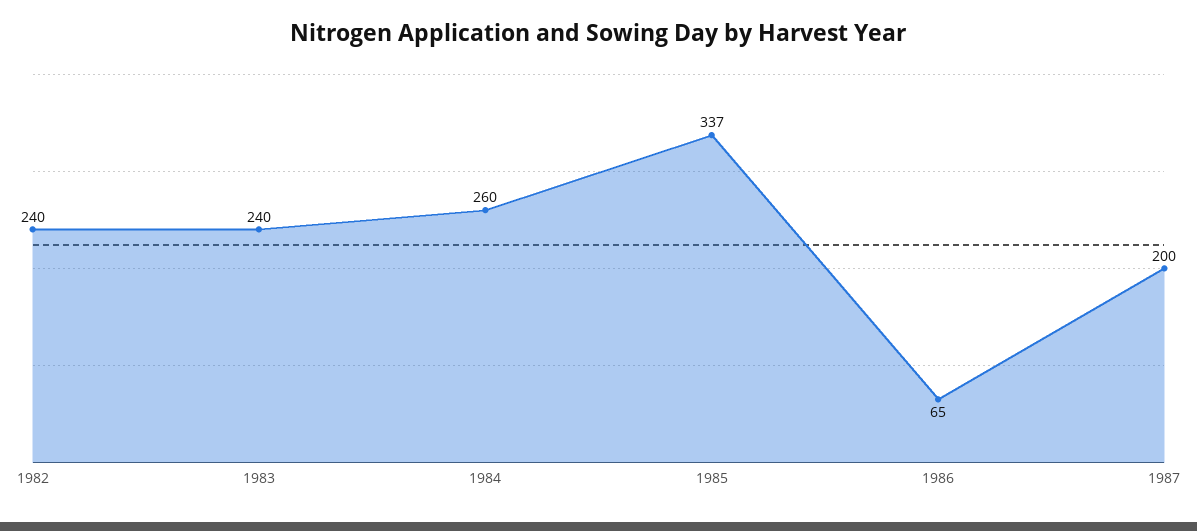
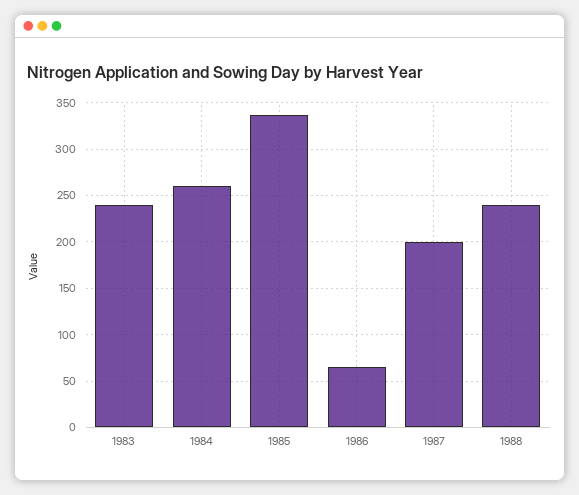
1982: 240 -> none
1988: none -> 240

